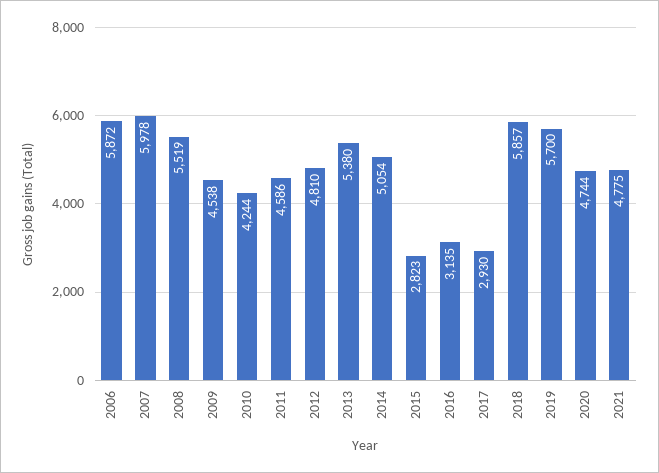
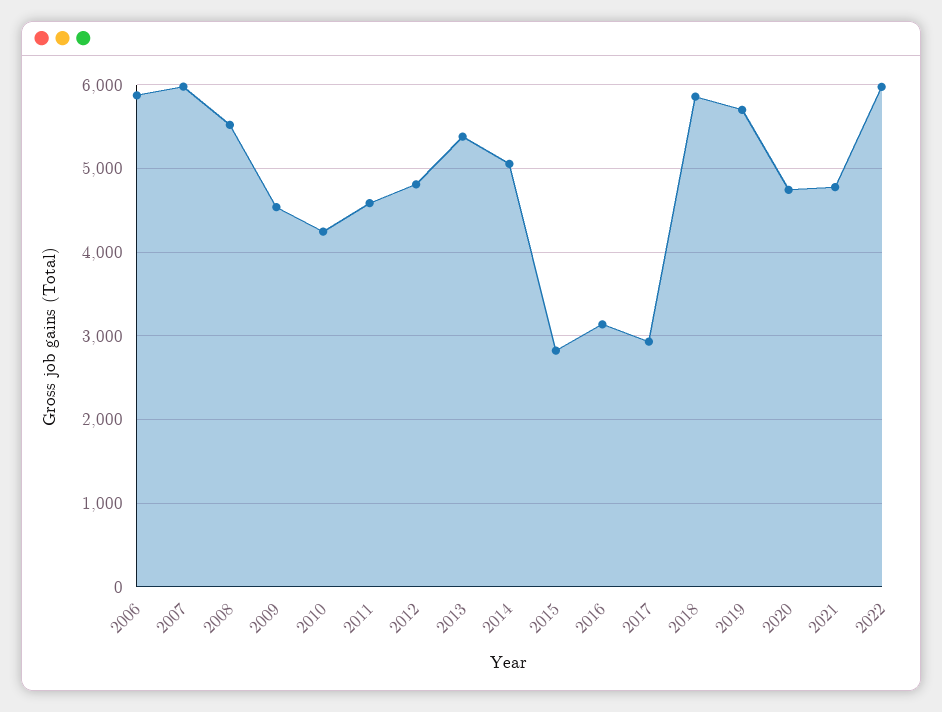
2022: none -> 6000

